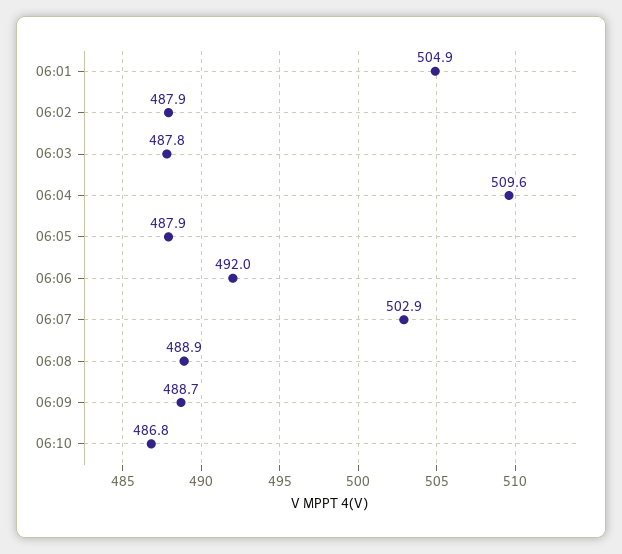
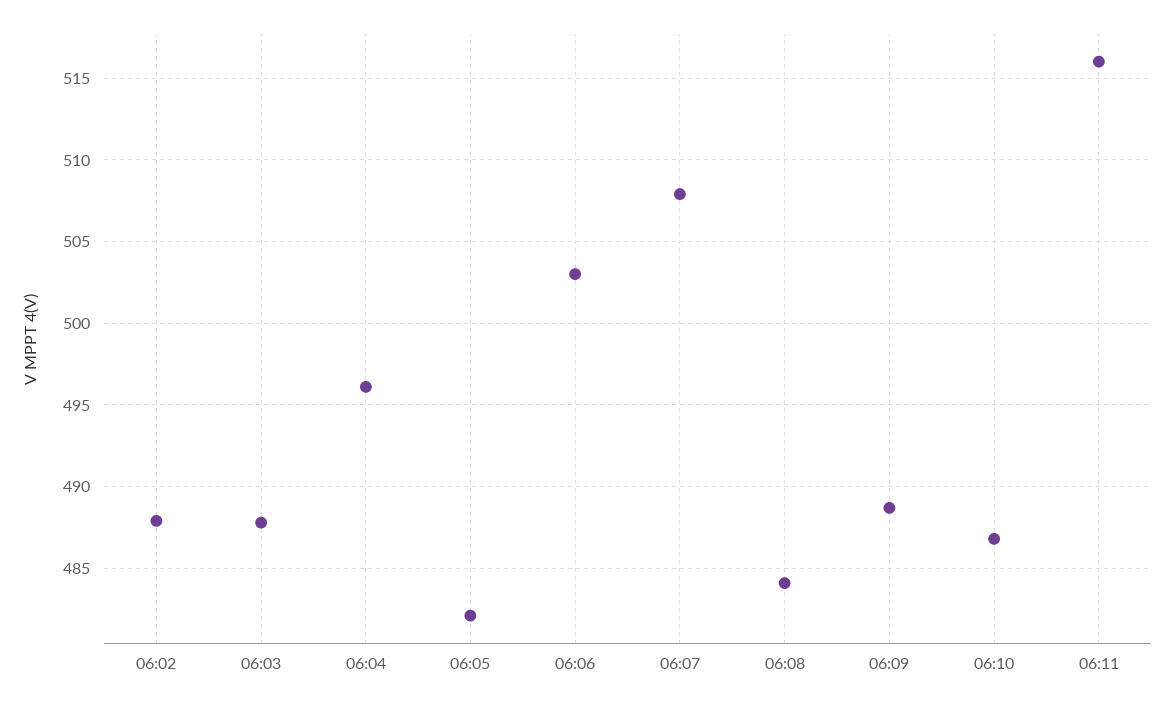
06:01: 504.9 -> none
06:04: 509.6 -> 496
06:05: 487.9 -> 482
06:06: 492 -> 503
06:07: 502.9 -> 508
06:08: 488.9 -> 484
06:11: none -> 516

